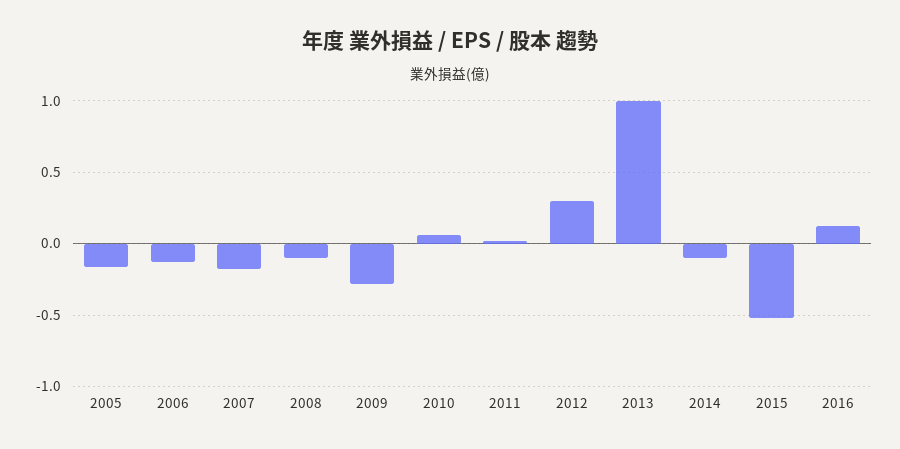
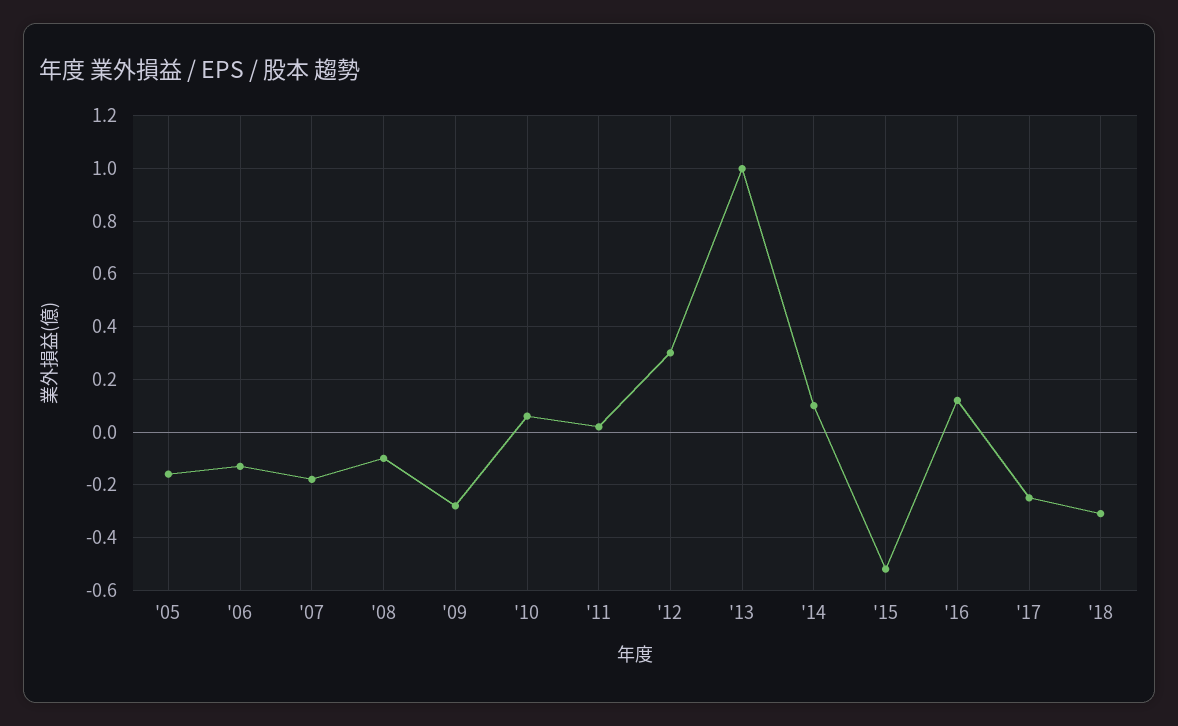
2014: -0.1 -> 0.1
'17: none -> -0.25
'18: none -> -0.3

